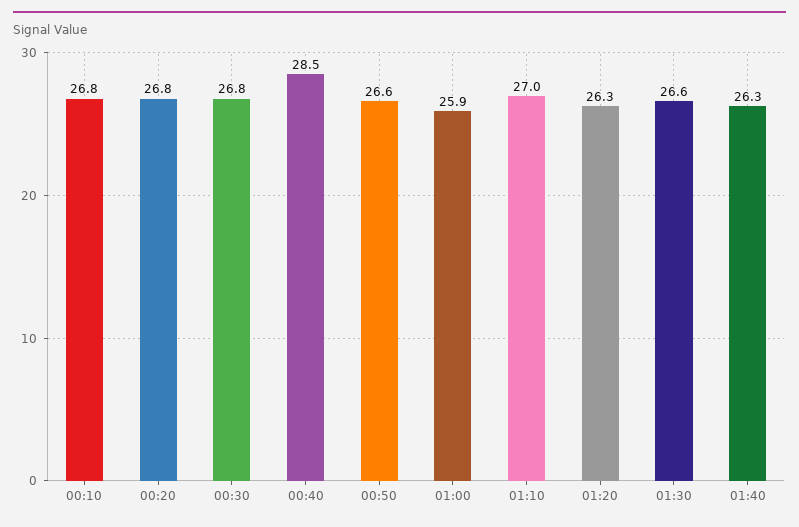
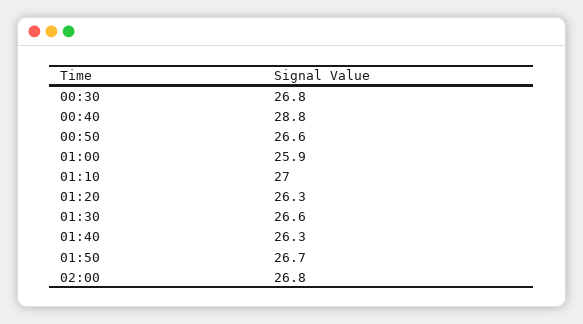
00:10: 26.8 -> none
00:20: 26.8 -> none
00:40: 28.5 -> 28.8
01:50: none -> 26.7
02:00: none -> 26.8

